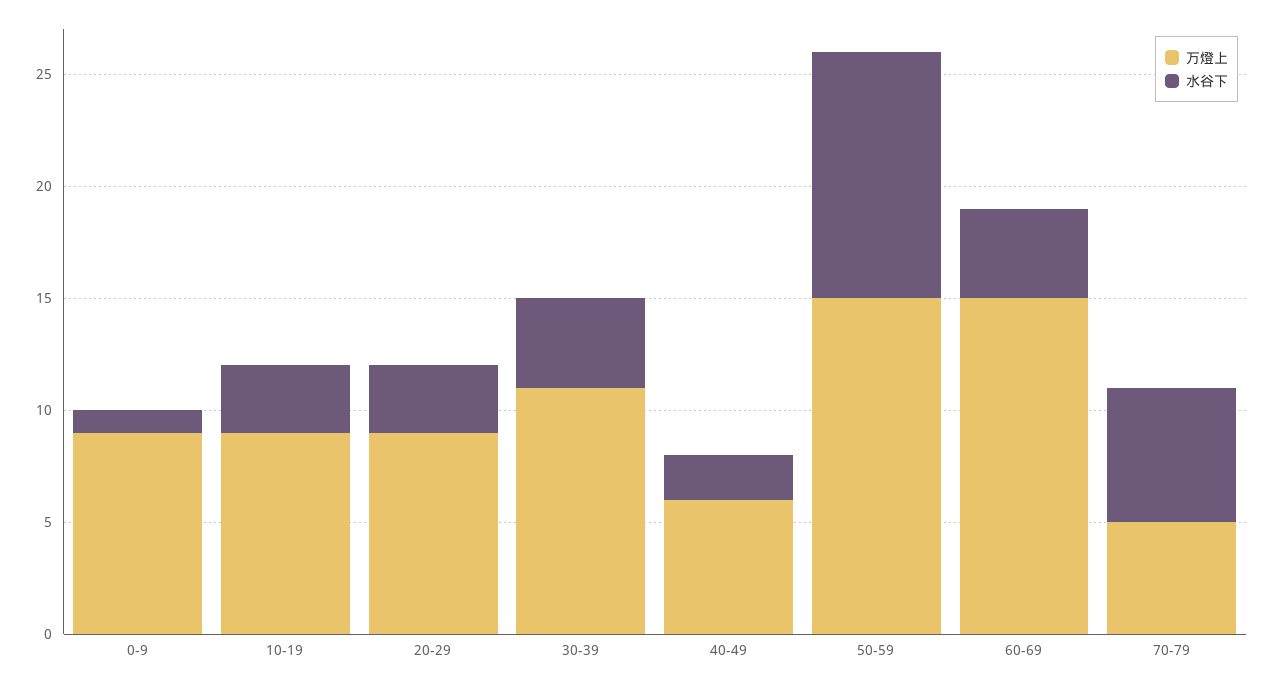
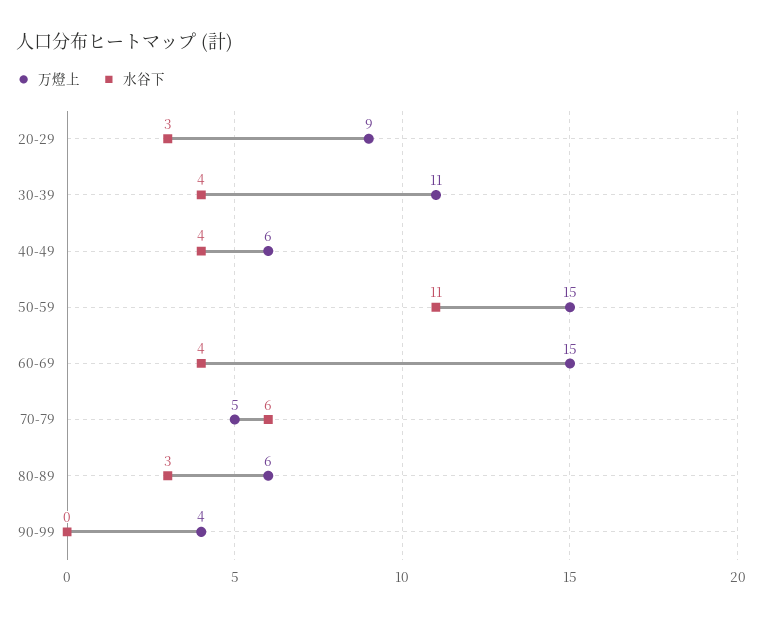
万燈上, 0-9: 9 -> none
水谷下, 0-9: 1 -> none
万燈上, 10-19: 9 -> none
水谷下, 10-19: 3 -> none
水谷下, 40-49: 2 -> 4
万燈上, 80-89: none -> 6
水谷下, 80-89: none -> 3
万燈上, 90-99: none -> 4
水谷下, 90-99: none -> 0

